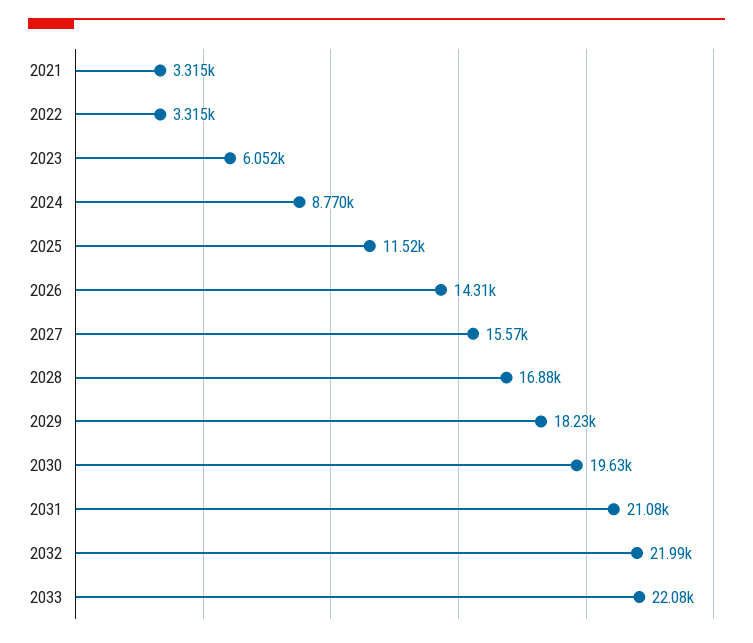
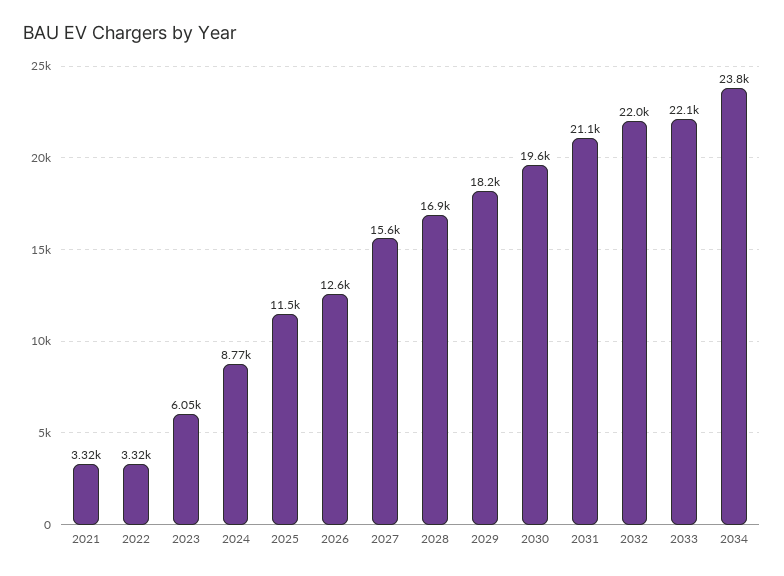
2026: 14310 -> 12600
2034: none -> 23800

